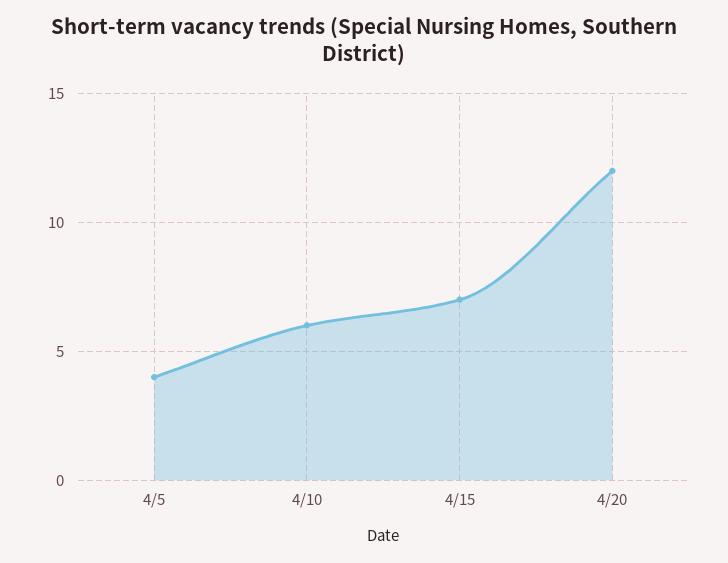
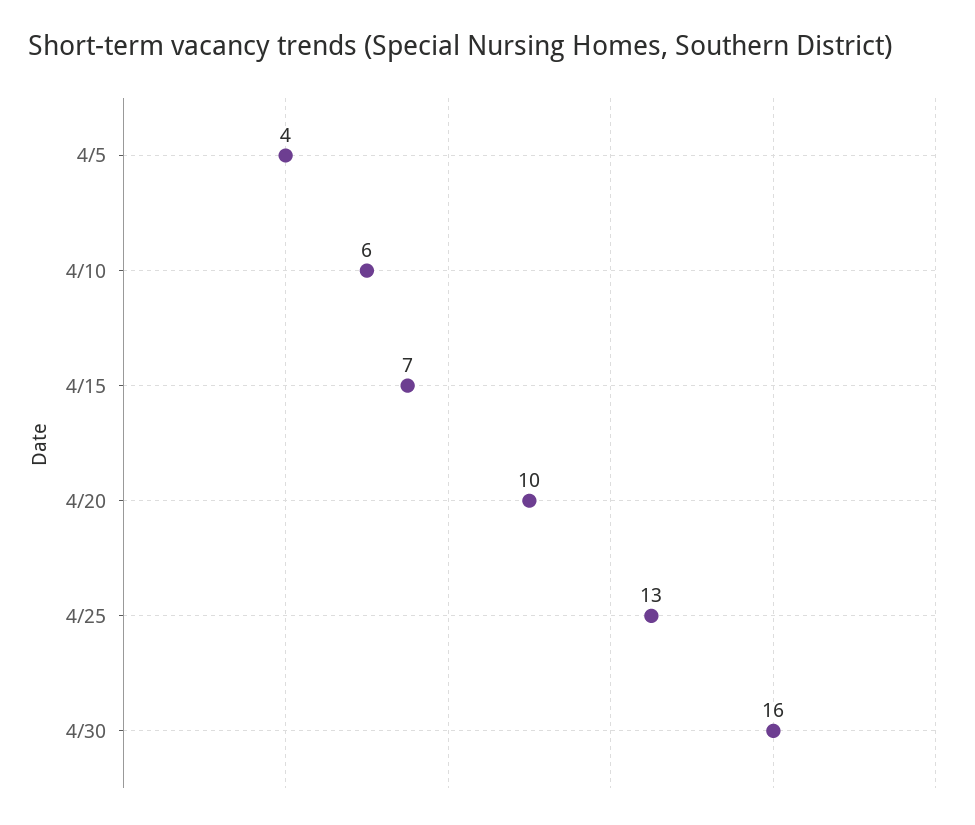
4/20: 12 -> 10
4/25: none -> 13
4/30: none -> 16

